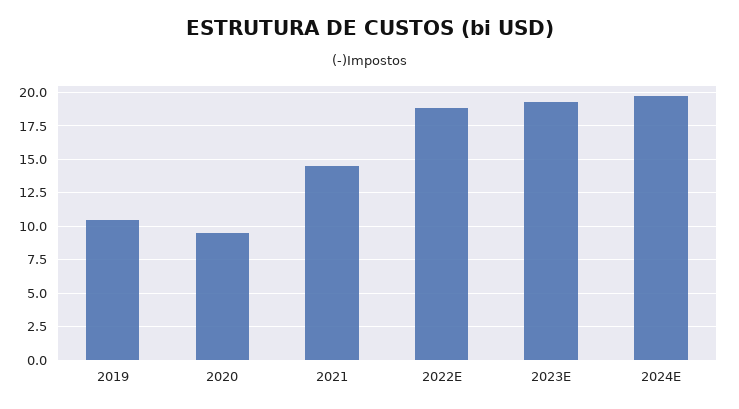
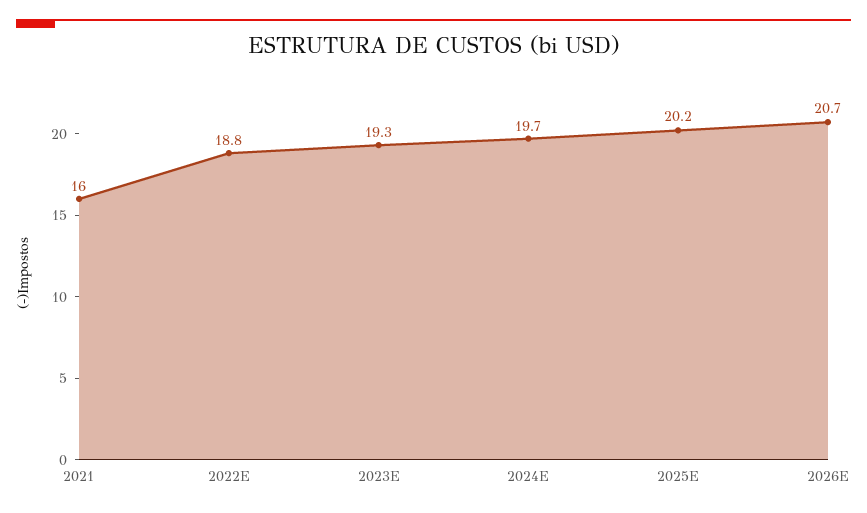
2019: 10.5 -> none
2020: 9.5 -> none
2021: 14.5 -> 16
2025E: none -> 20.2
2026E: none -> 20.7

